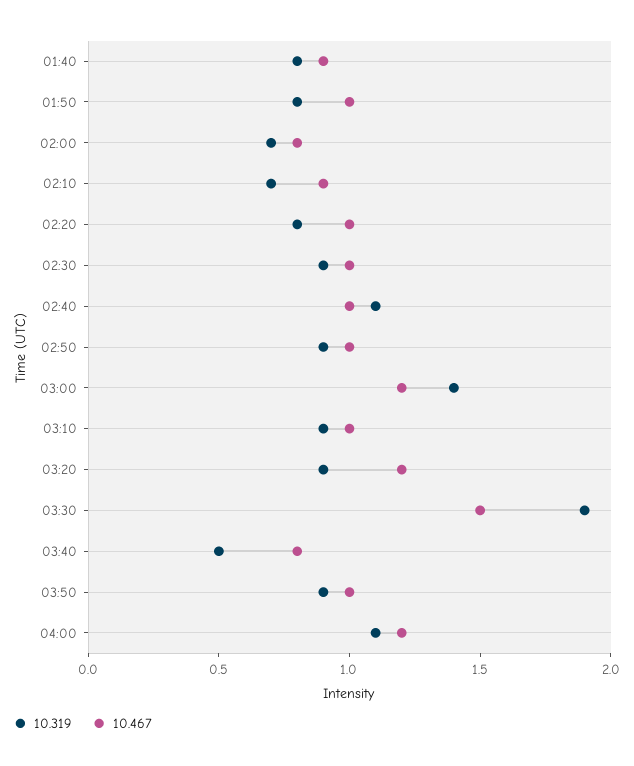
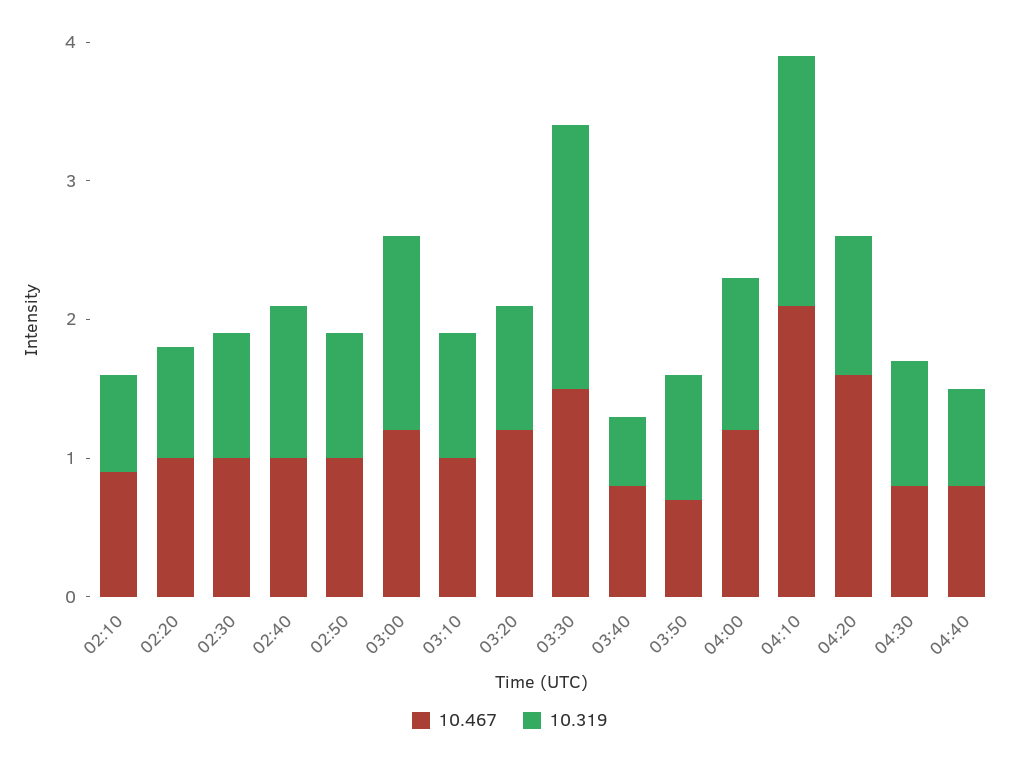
10.319, 01:40: 0.8 -> none
10.467, 01:40: 0.9 -> none
10.319, 01:50: 0.8 -> none
10.467, 01:50: 1 -> none
10.319, 02:00: 0.7 -> none
10.467, 02:00: 0.8 -> none
10.467, 03:50: 1 -> 0.7
10.467, 04:10: none -> 2.1
10.319, 04:10: none -> 1.8
10.467, 04:20: none -> 1.6
10.319, 04:20: none -> 1
10.467, 04:30: none -> 0.8
10.319, 04:30: none -> 0.9
10.467, 04:40: none -> 0.8
10.319, 04:40: none -> 0.7

